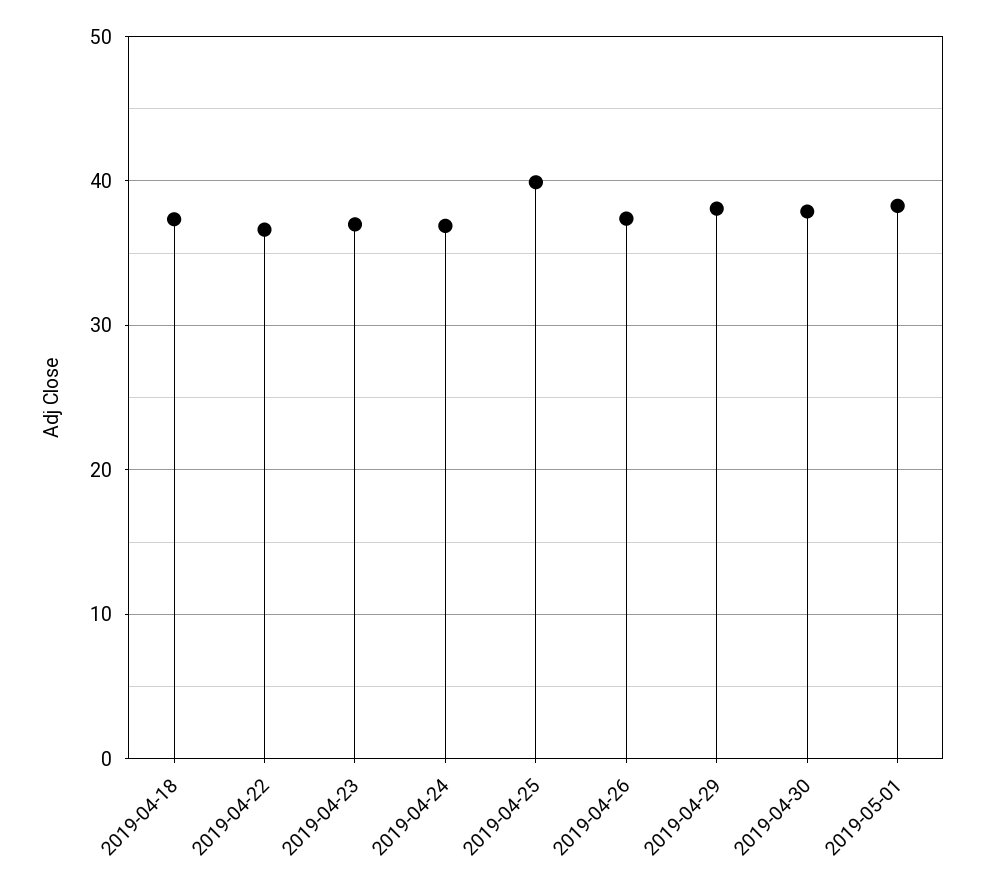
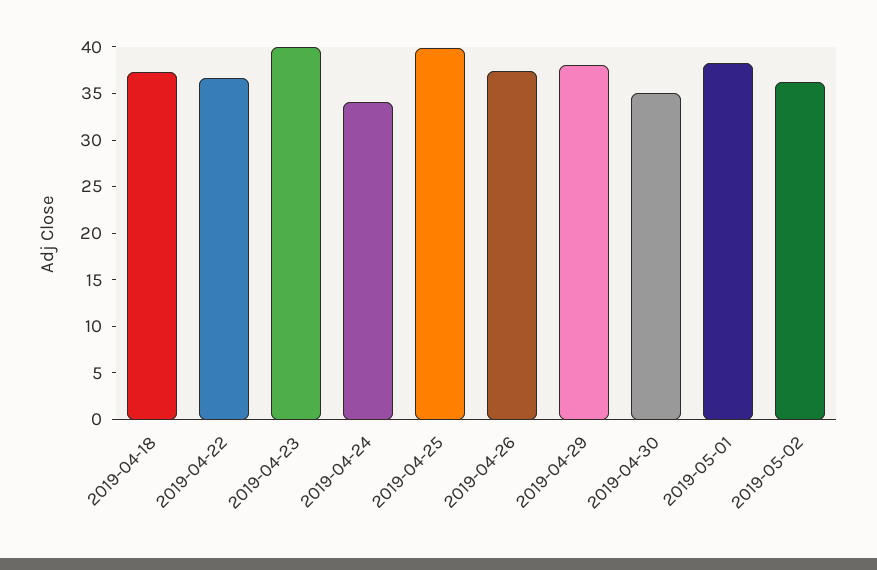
2019-04-23: 37 -> 40
2019-04-24: 37 -> 34
2019-04-30: 38 -> 35
2019-05-02: none -> 36

